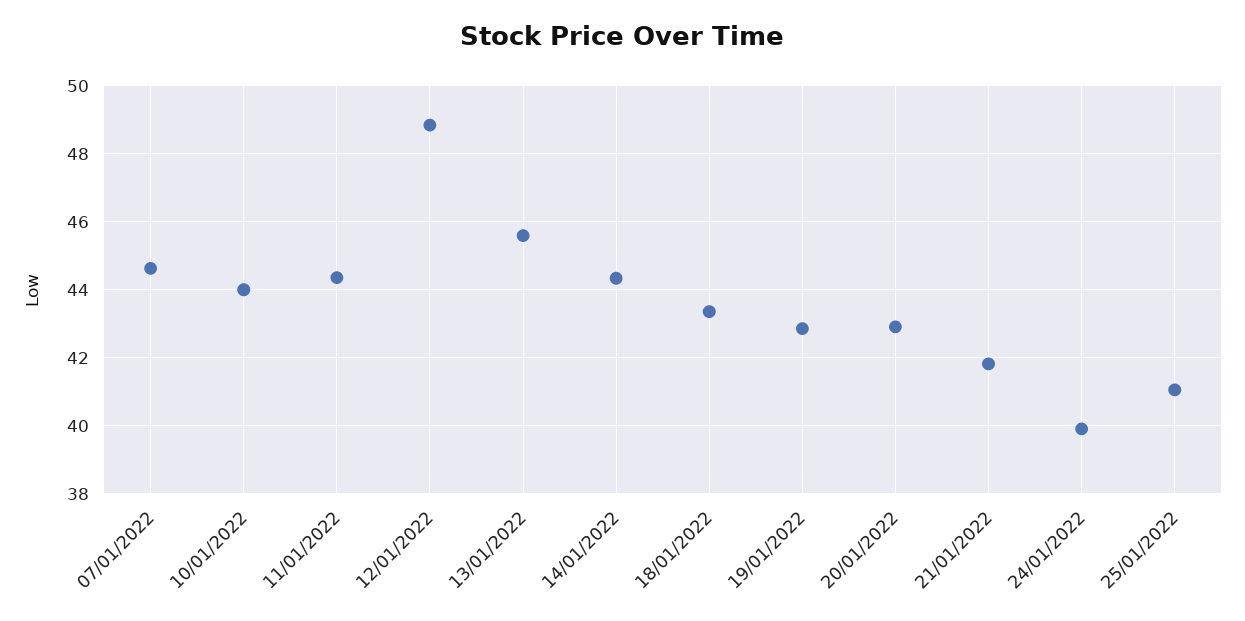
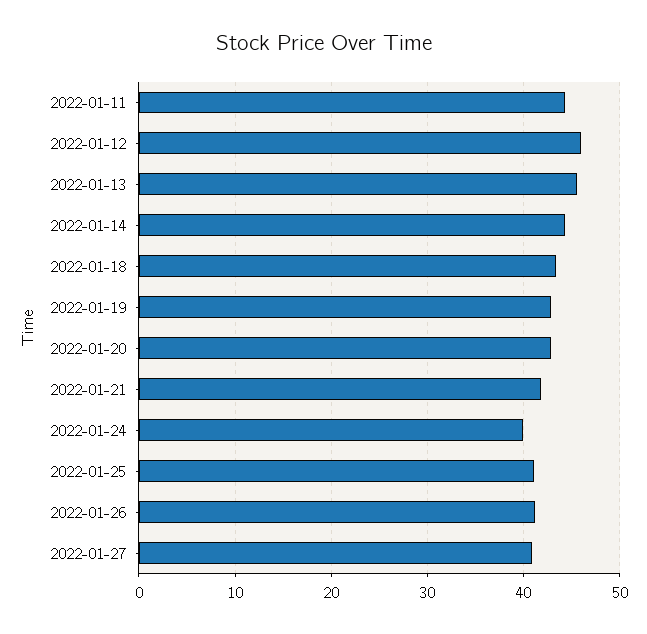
07/01/2022: 44.6 -> none
10/01/2022: 44 -> none
12/01/2022: 48.8 -> 46
2022-01-26: none -> 41
2022-01-27: none -> 41

